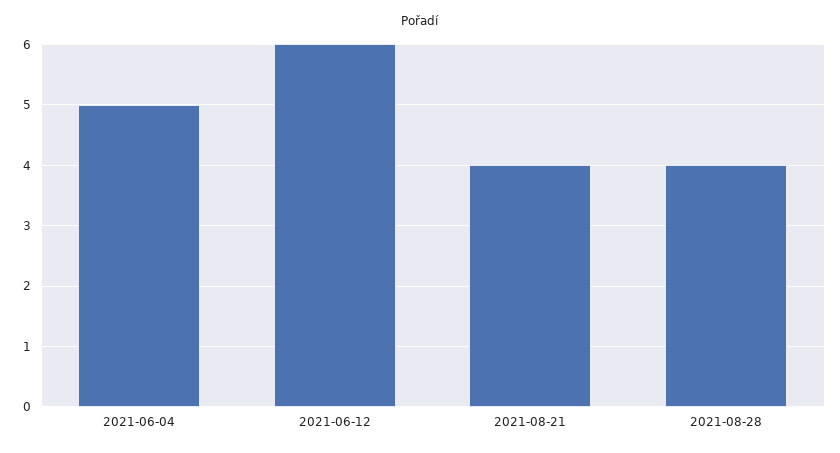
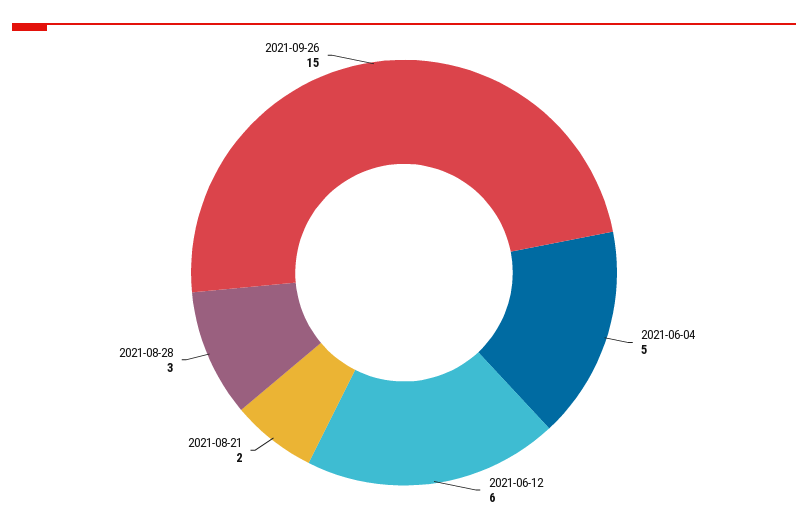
2021-08-21: 4 -> 2
2021-08-28: 4 -> 3
2021-09-26: none -> 15

